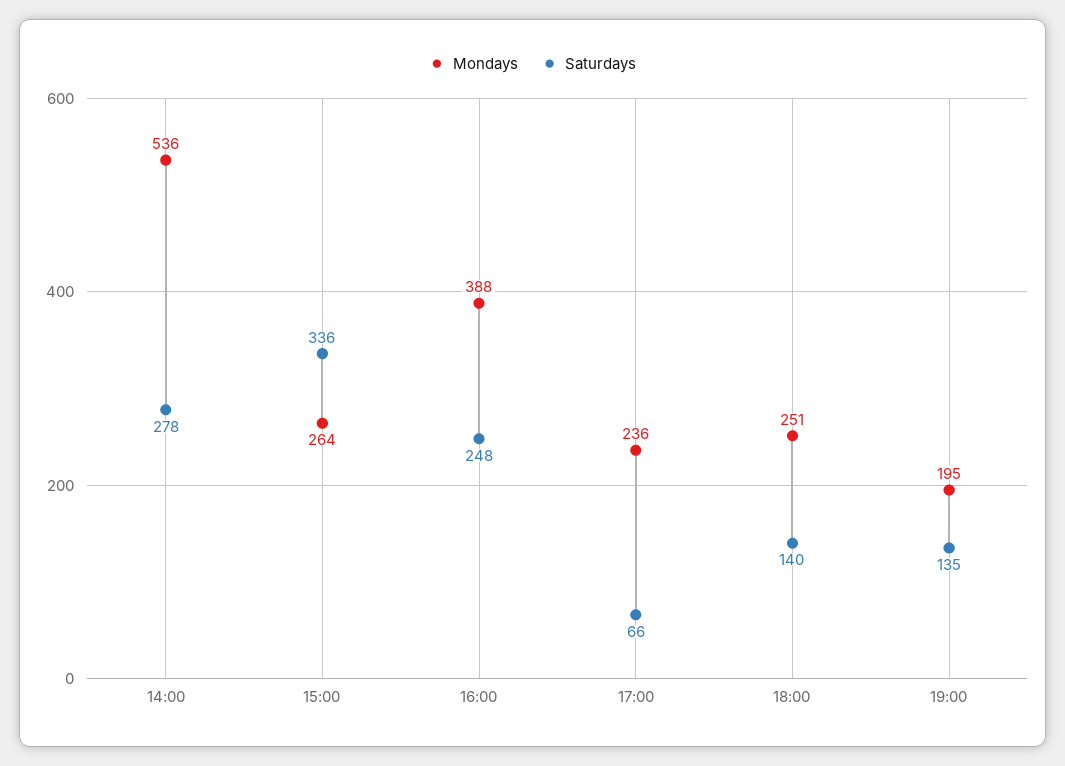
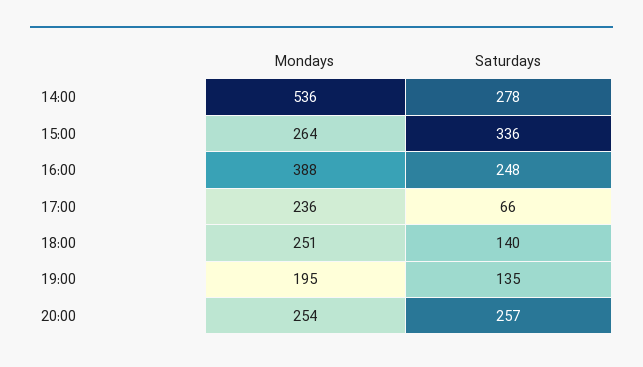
Mondays, 20:00: none -> 254
Saturdays, 20:00: none -> 257

